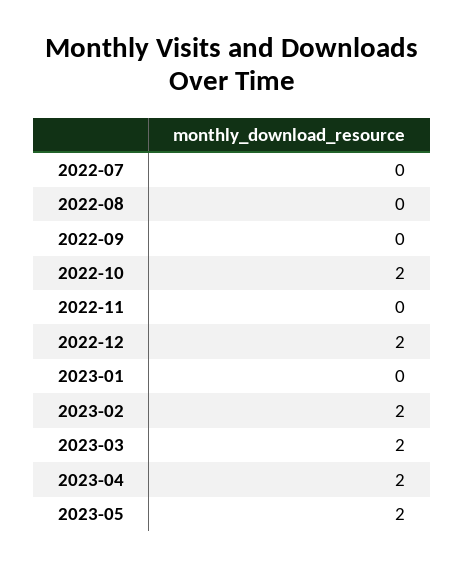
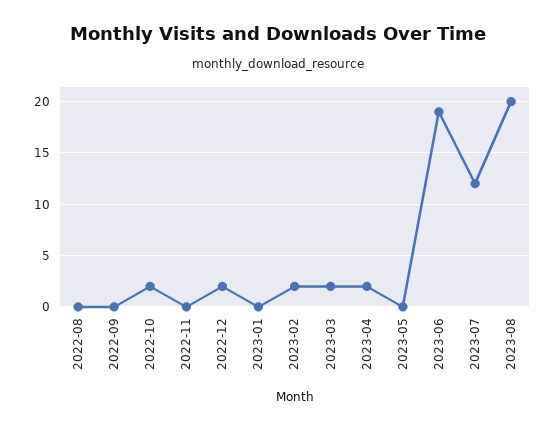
2022-07: 0 -> none
2023-05: 2 -> 0
2023-06: none -> 19
2023-07: none -> 12
2023-08: none -> 20

